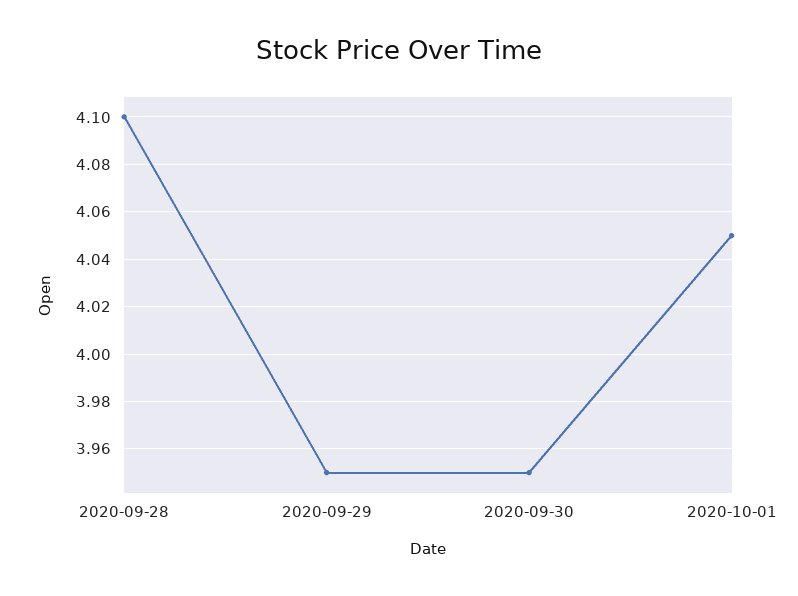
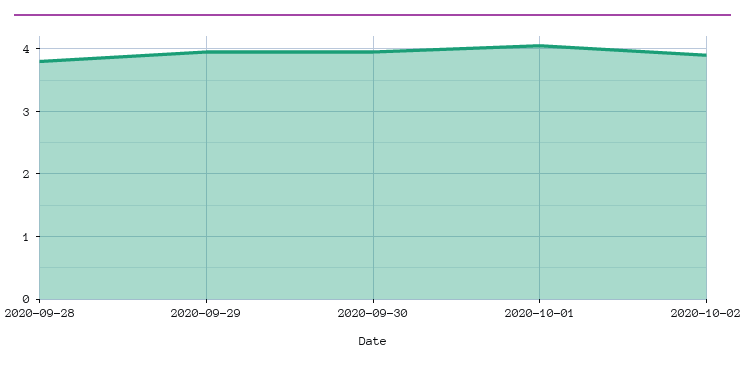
2020-09-28: 4.1 -> 3.8
2020-10-02: none -> 3.9

